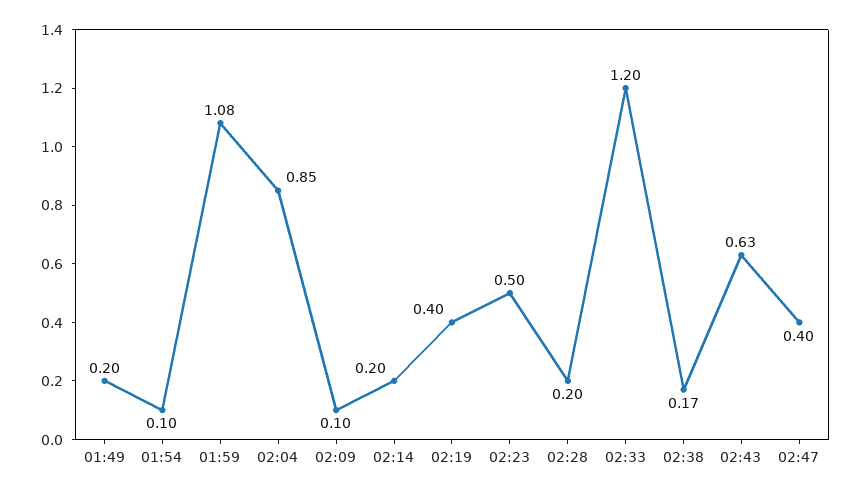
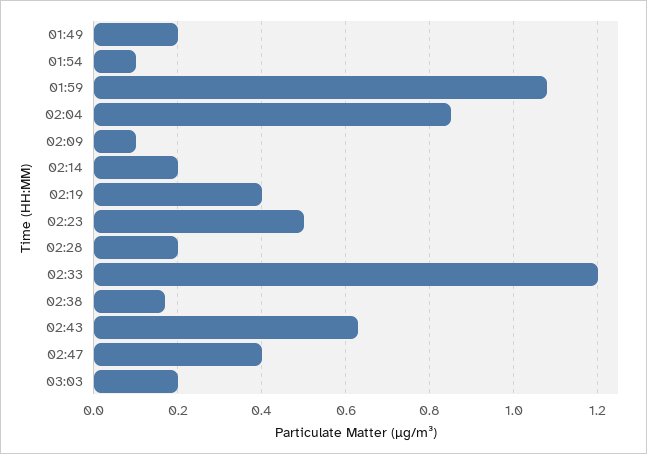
03:03: none -> 0.2

